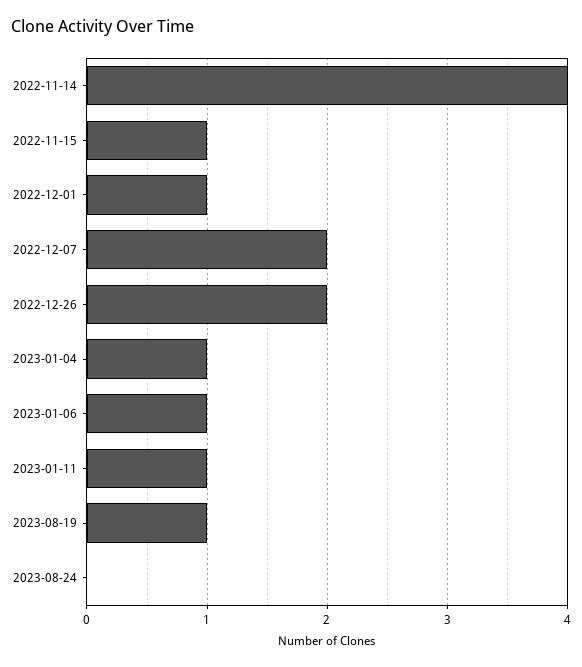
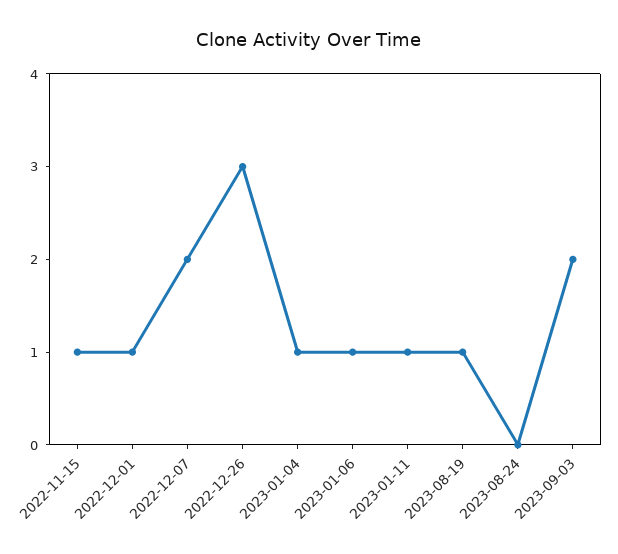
2022-11-14: 4 -> none
2022-12-26: 2 -> 3
2023-09-03: none -> 2

